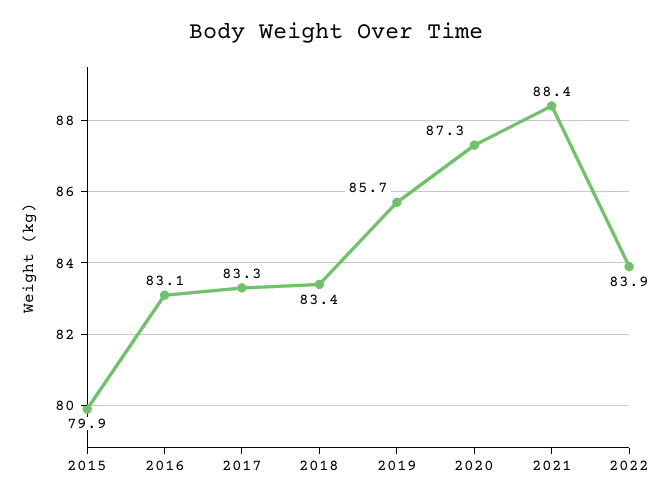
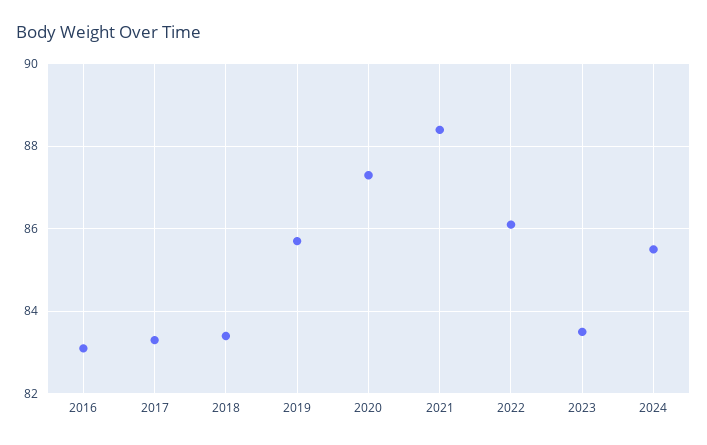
2015: 79.9 -> none
2022: 83.9 -> 86
2023: none -> 83.5
2024: none -> 85.5

